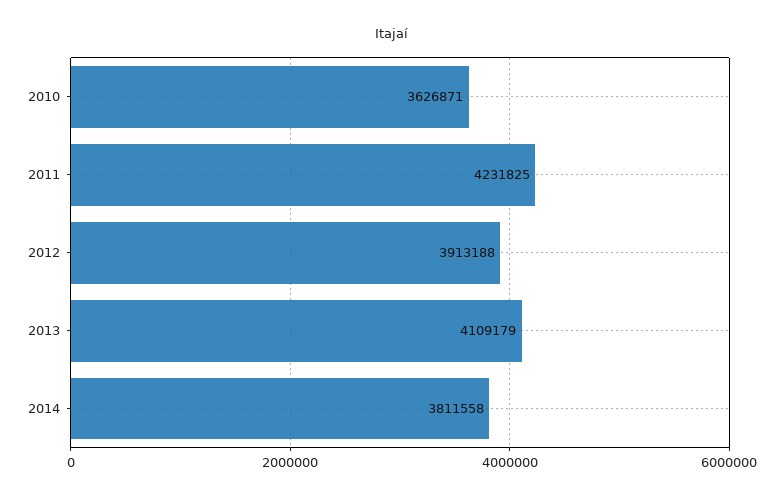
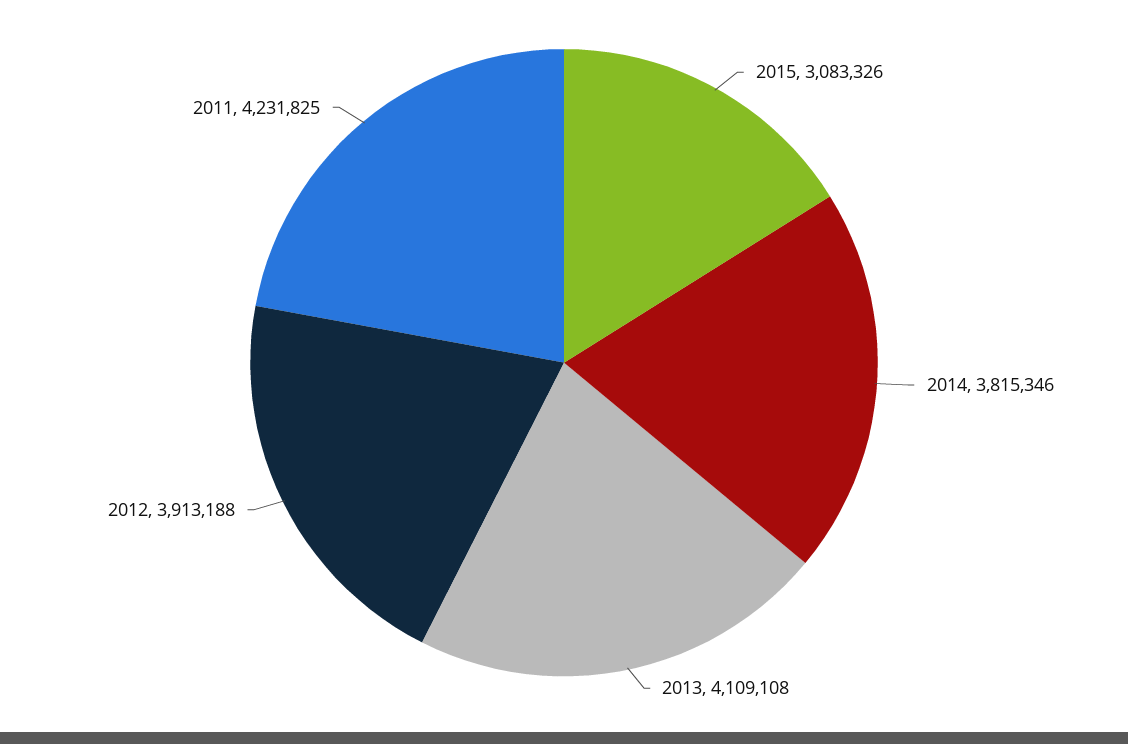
2010: 3626871 -> none
2013: 4109179 -> 4109108
2014: 3811558 -> 3815346
2015: none -> 3083326

